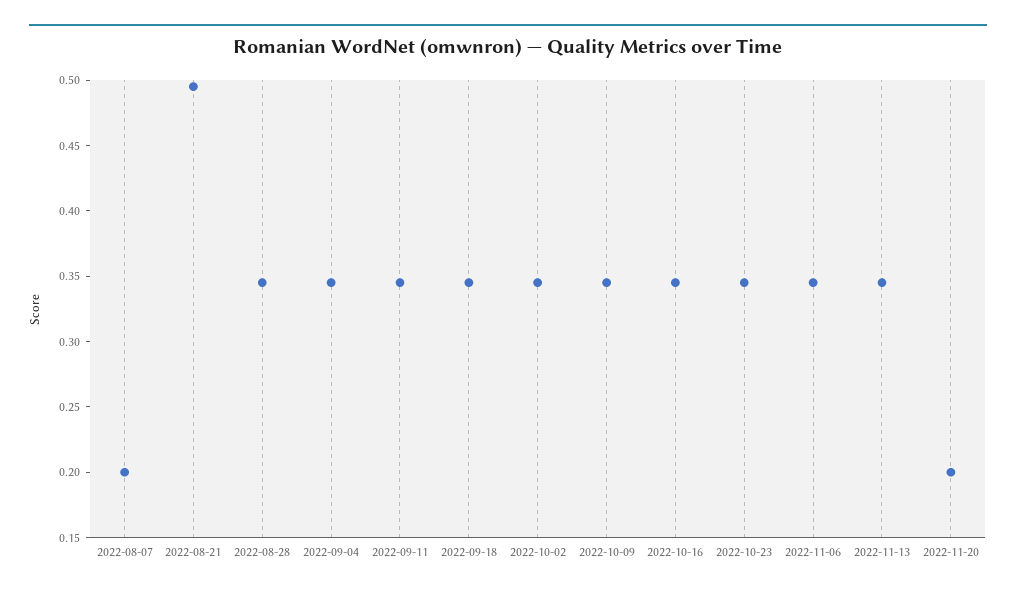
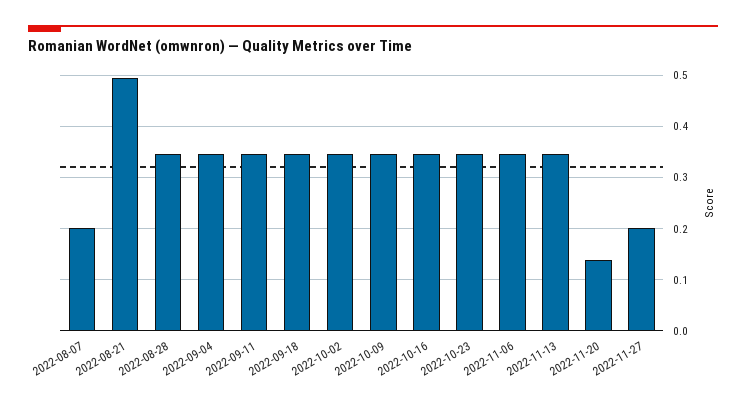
2022-11-20: 0.2 -> 0.14
2022-11-27: none -> 0.2

